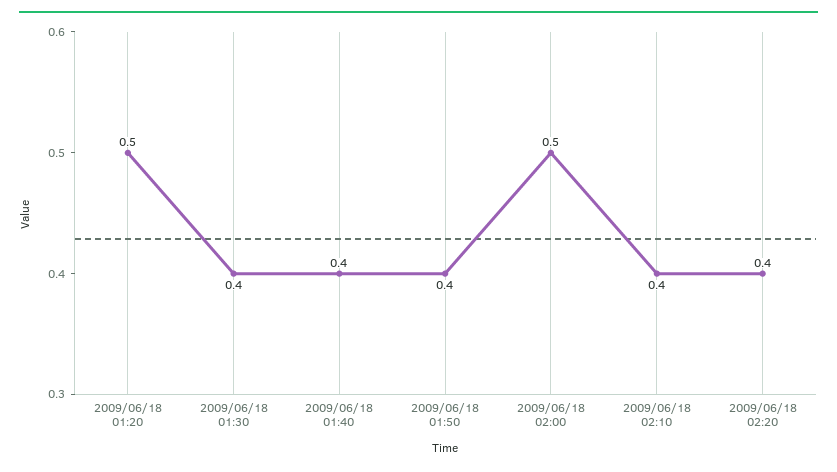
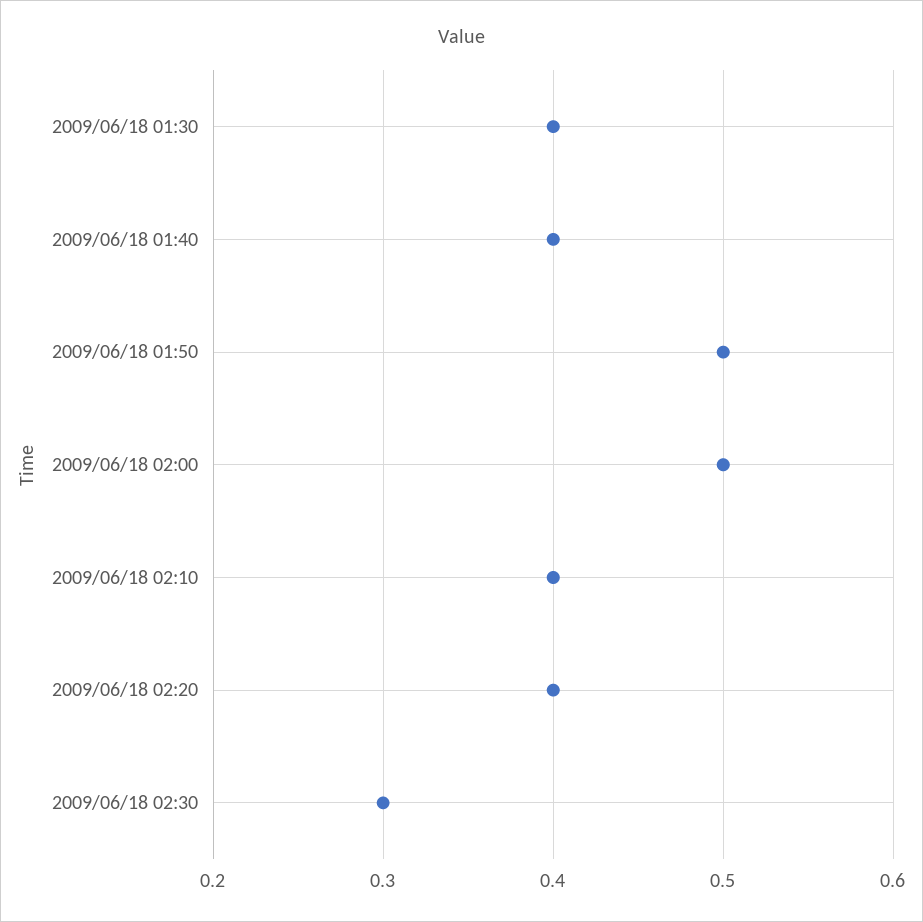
2009/06/18 01:20: 0.5 -> none
2009/06/18 01:50: 0.4 -> 0.5
2009/06/18 02:30: none -> 0.3

